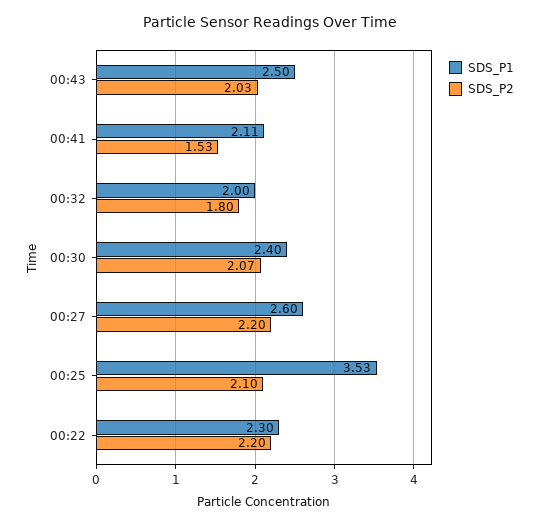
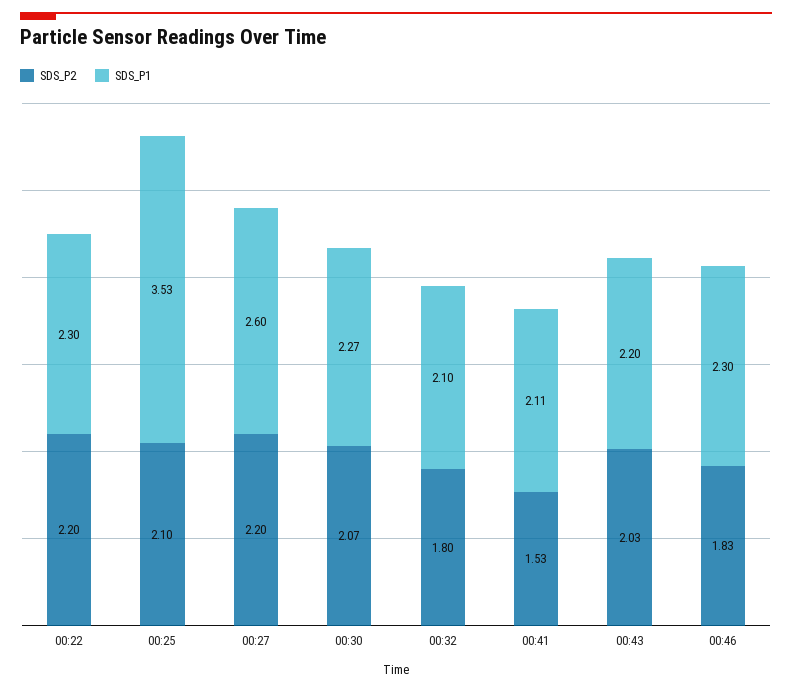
SDS_P1, 00:43: 2.5 -> 2.2
SDS_P1, 00:32: 2 -> 2.1
SDS_P1, 00:30: 2.4 -> 2.27
SDS_P2, 00:46: none -> 1.83
SDS_P1, 00:46: none -> 2.3

